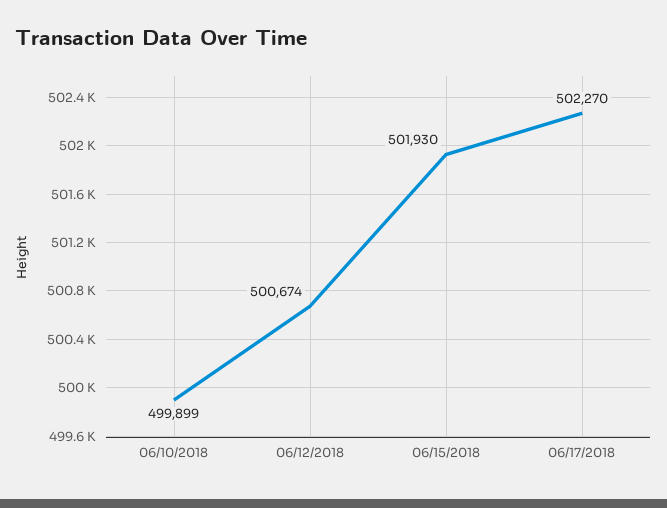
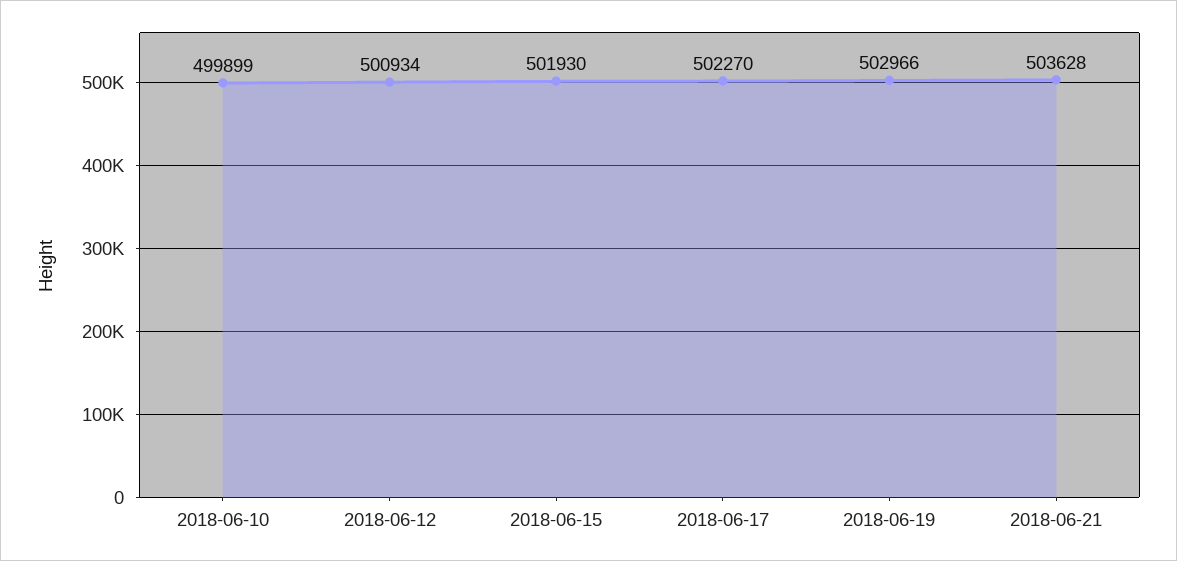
06/12/2018: 500674 -> 500934
2018-06-19: none -> 502966
2018-06-21: none -> 503628

